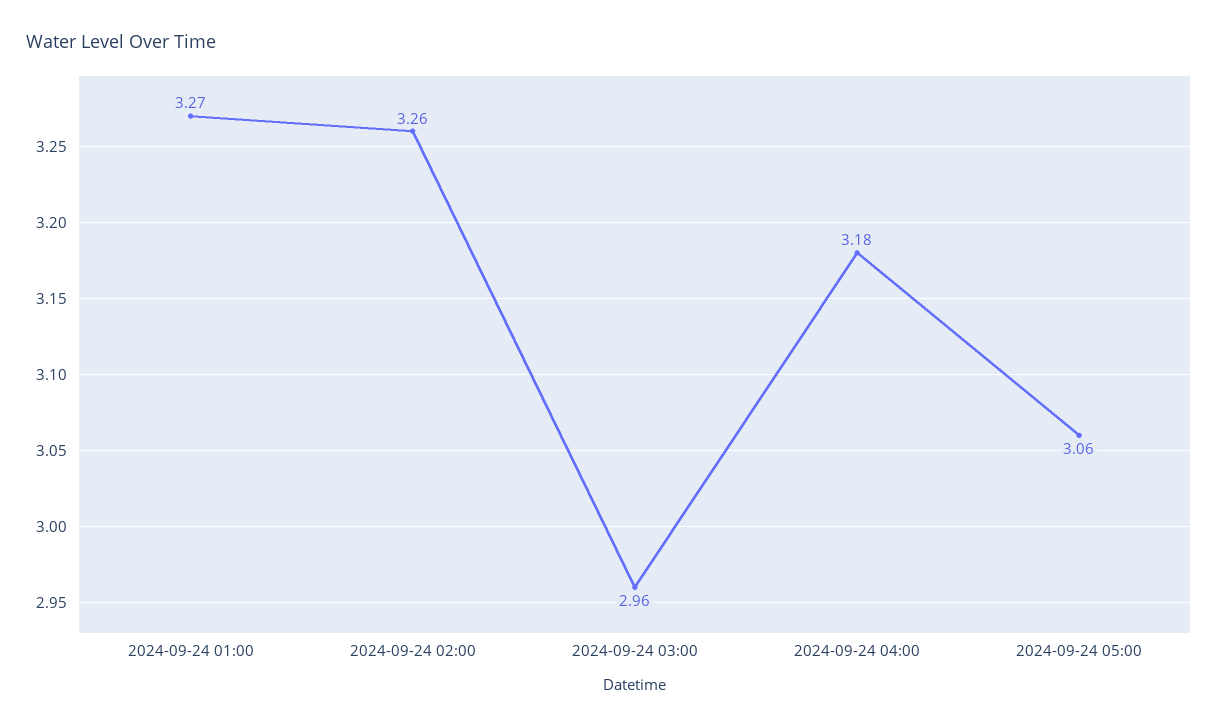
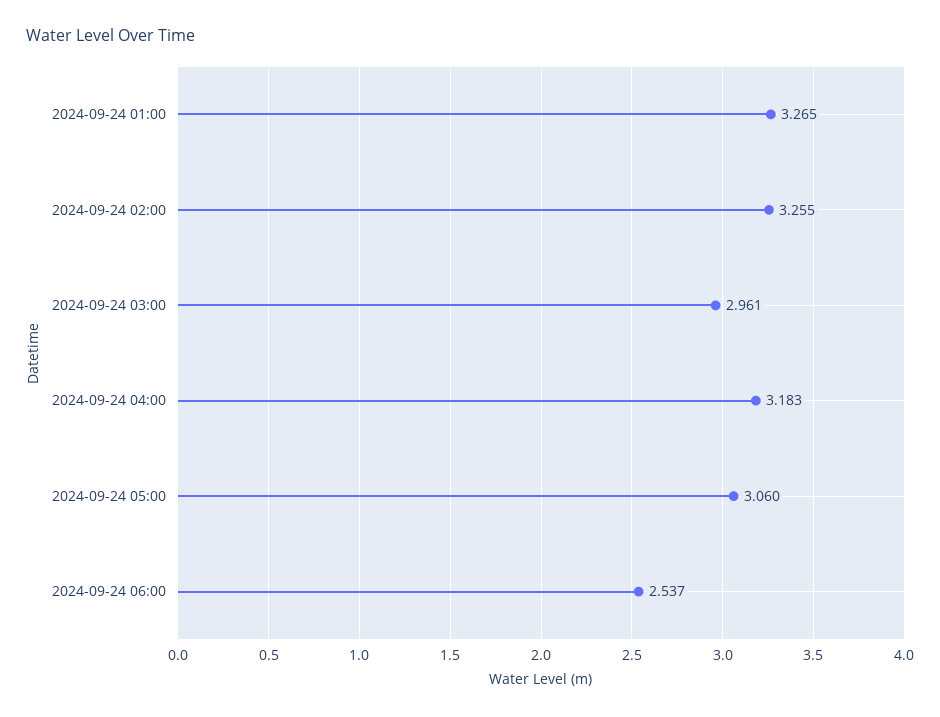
2024-09-24 06:00: none -> 2.537

